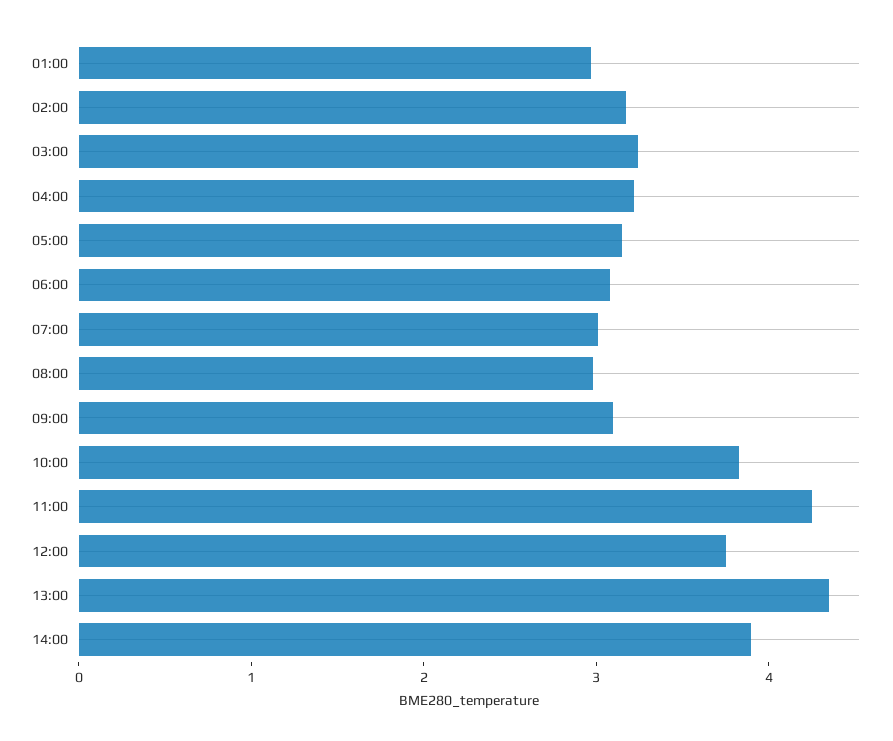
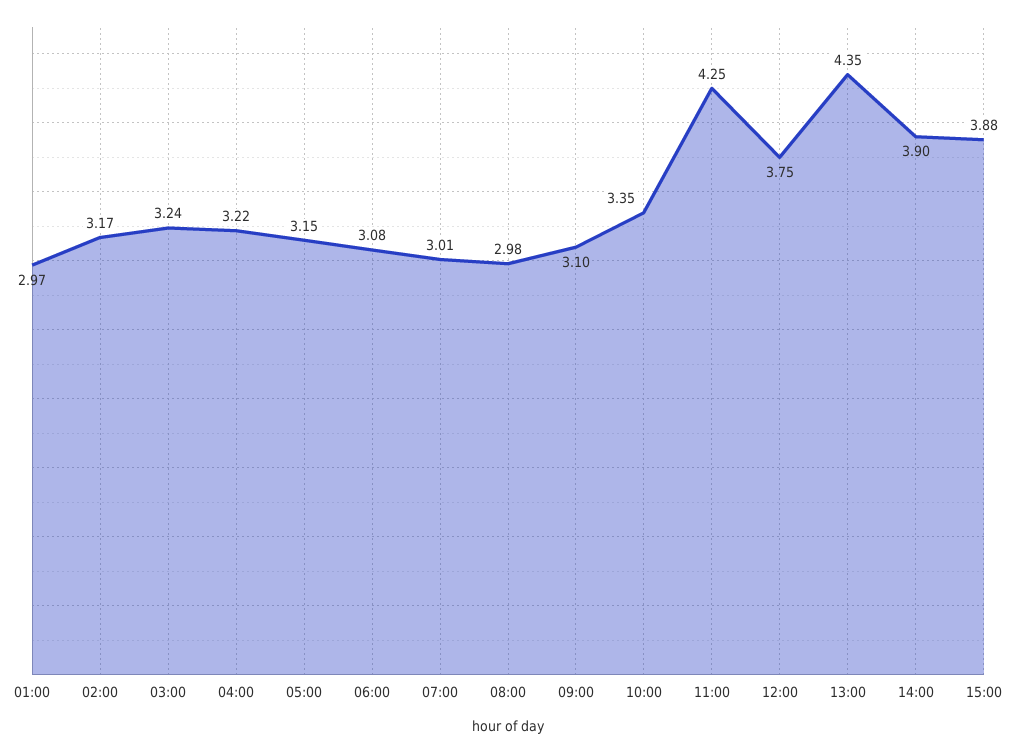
10:00: 3.8 -> 3.35
15:00: none -> 3.88

